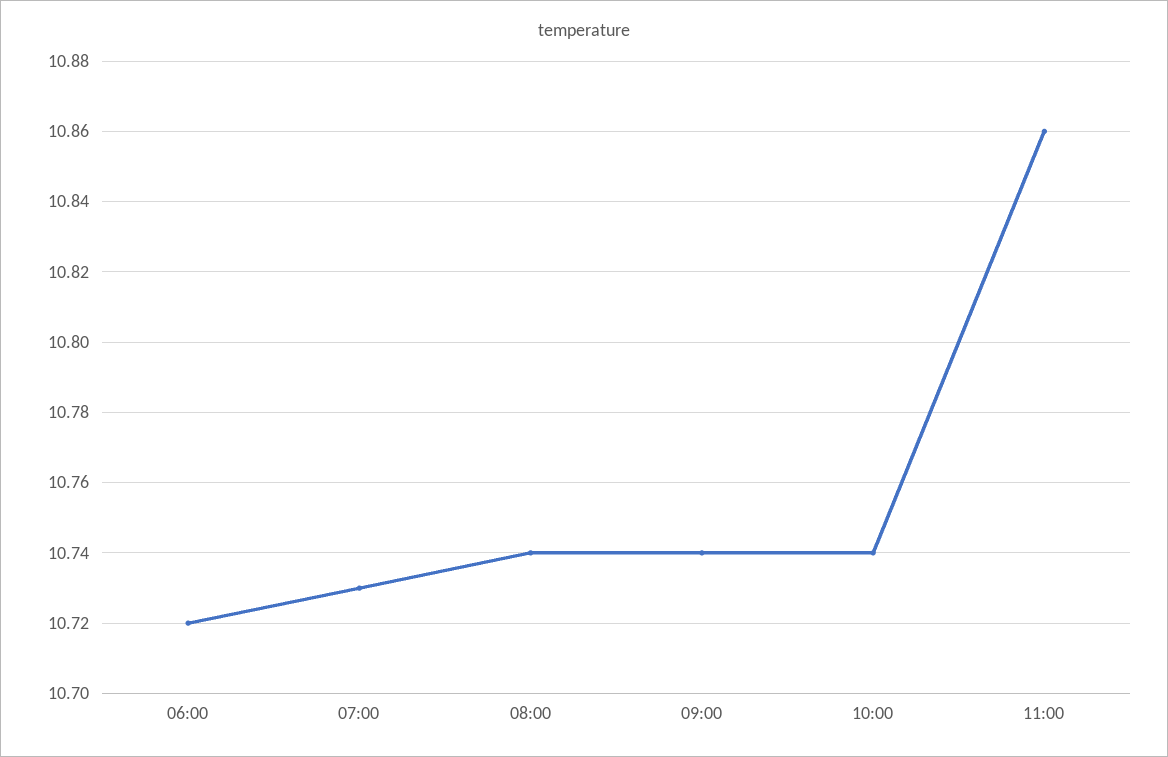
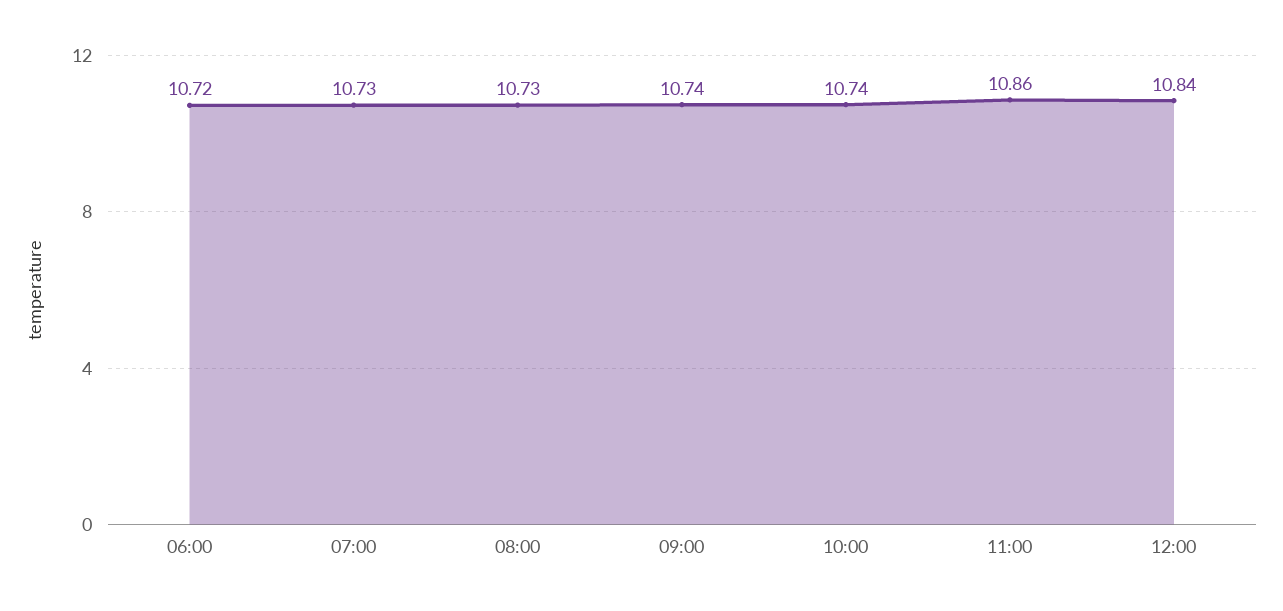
08:00: 10.74 -> 10.73
12:00: none -> 10.84

